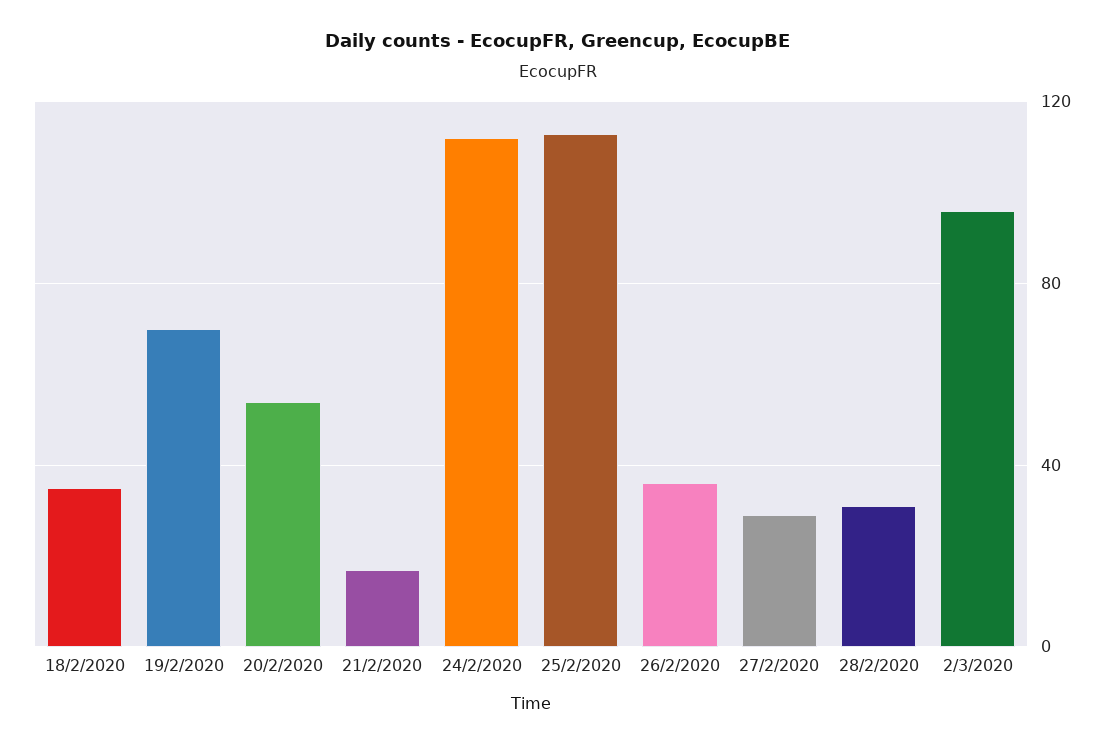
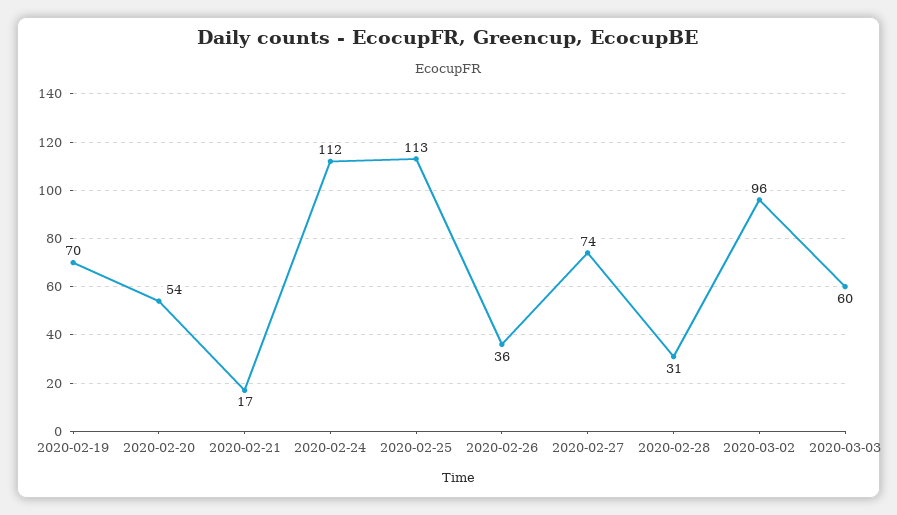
18/2/2020: 35 -> none
27/2/2020: 30 -> 74
2020-03-03: none -> 60

